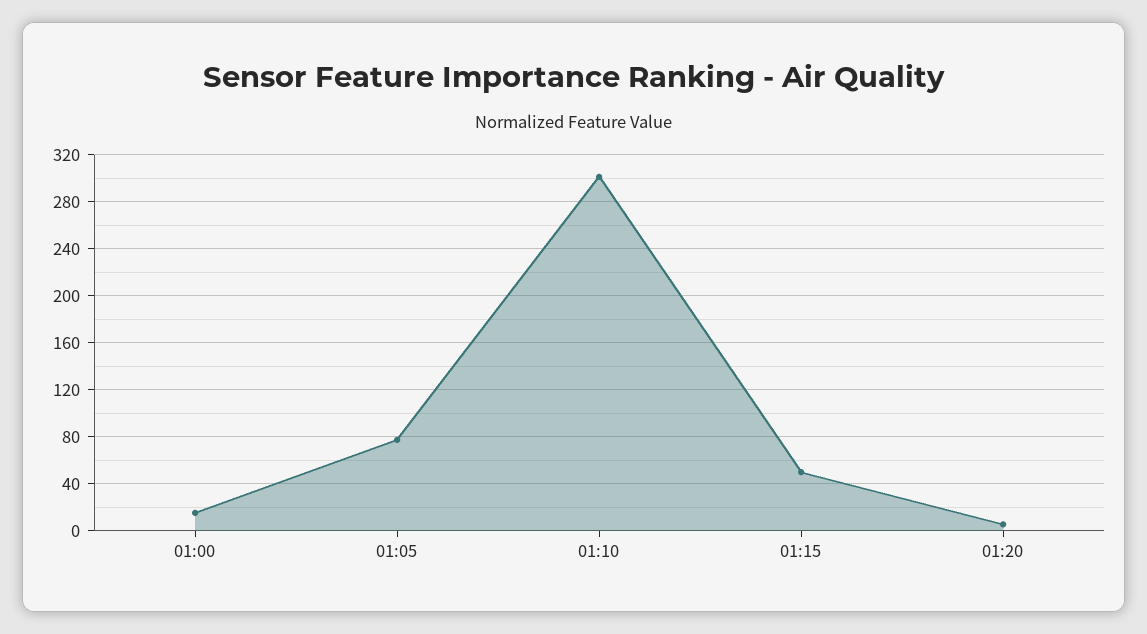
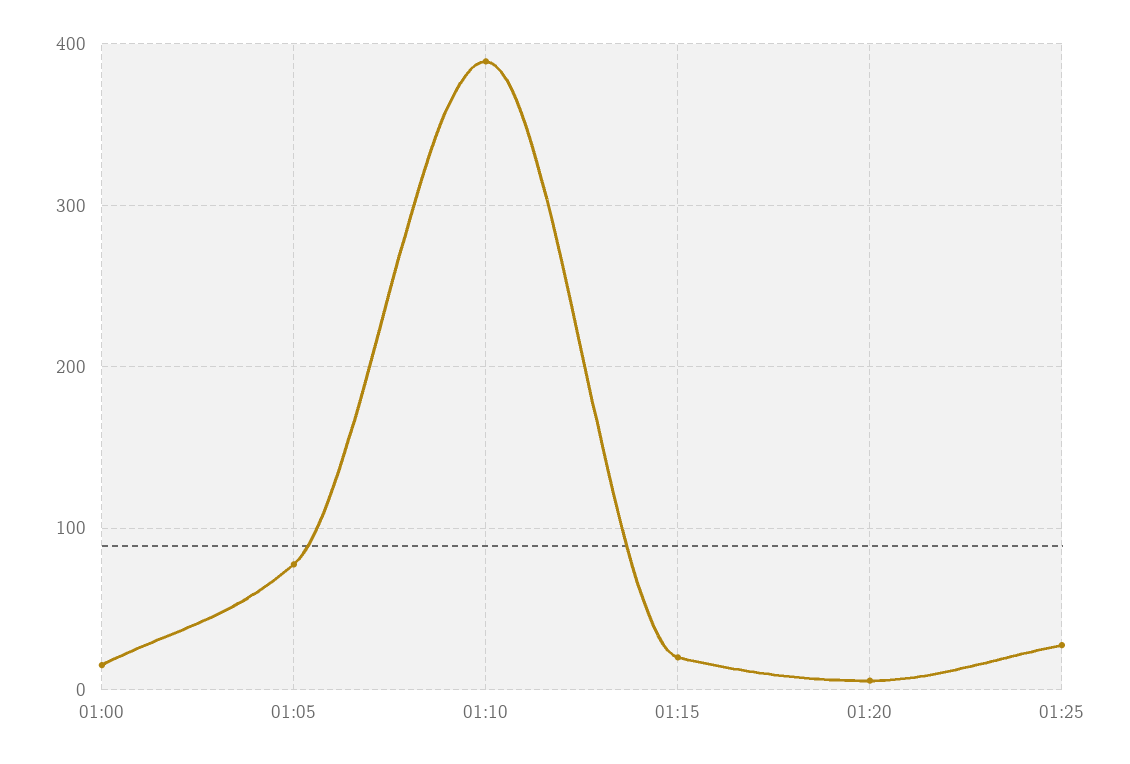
01:10: 300 -> 390
01:15: 50 -> 20
01:25: none -> 30

